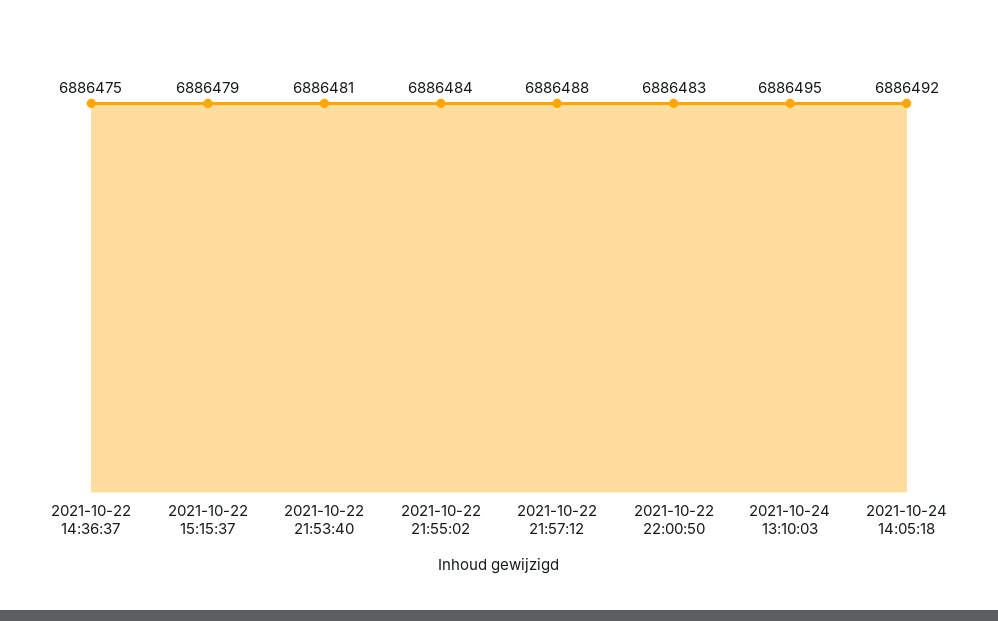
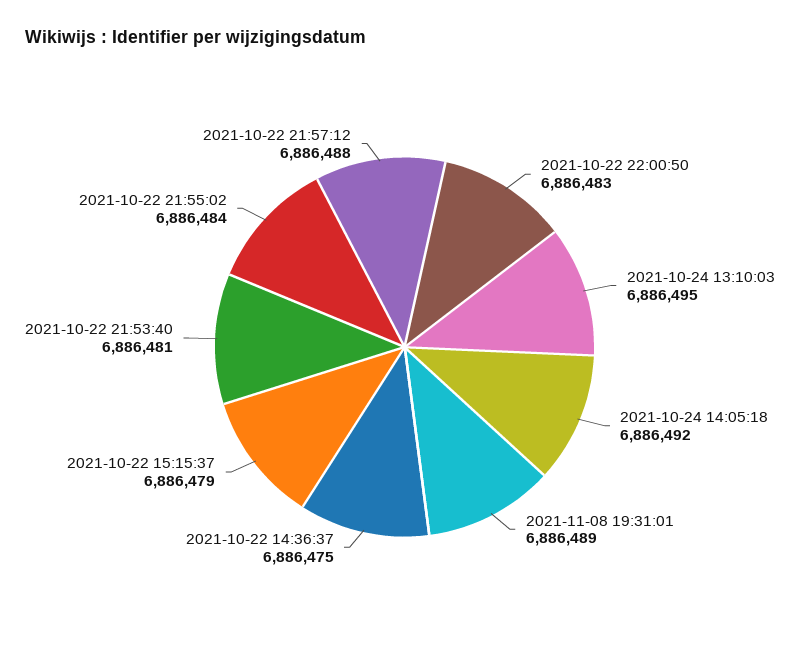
2021-11-08 19:31:01: none -> 6886489

